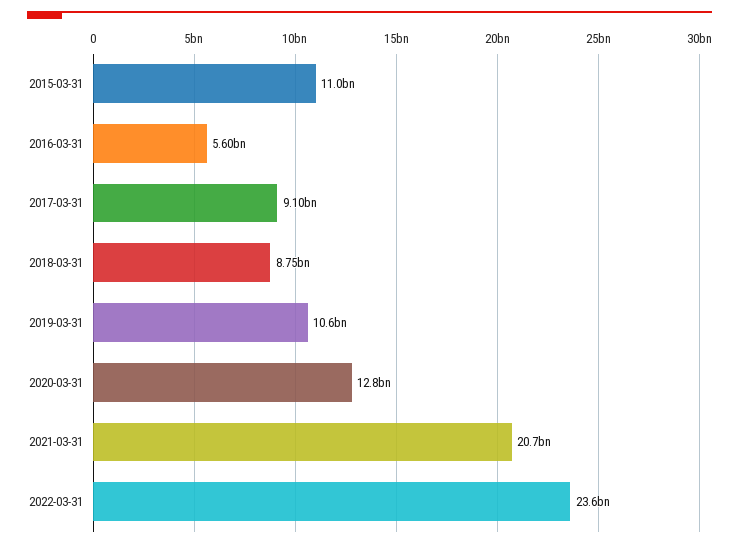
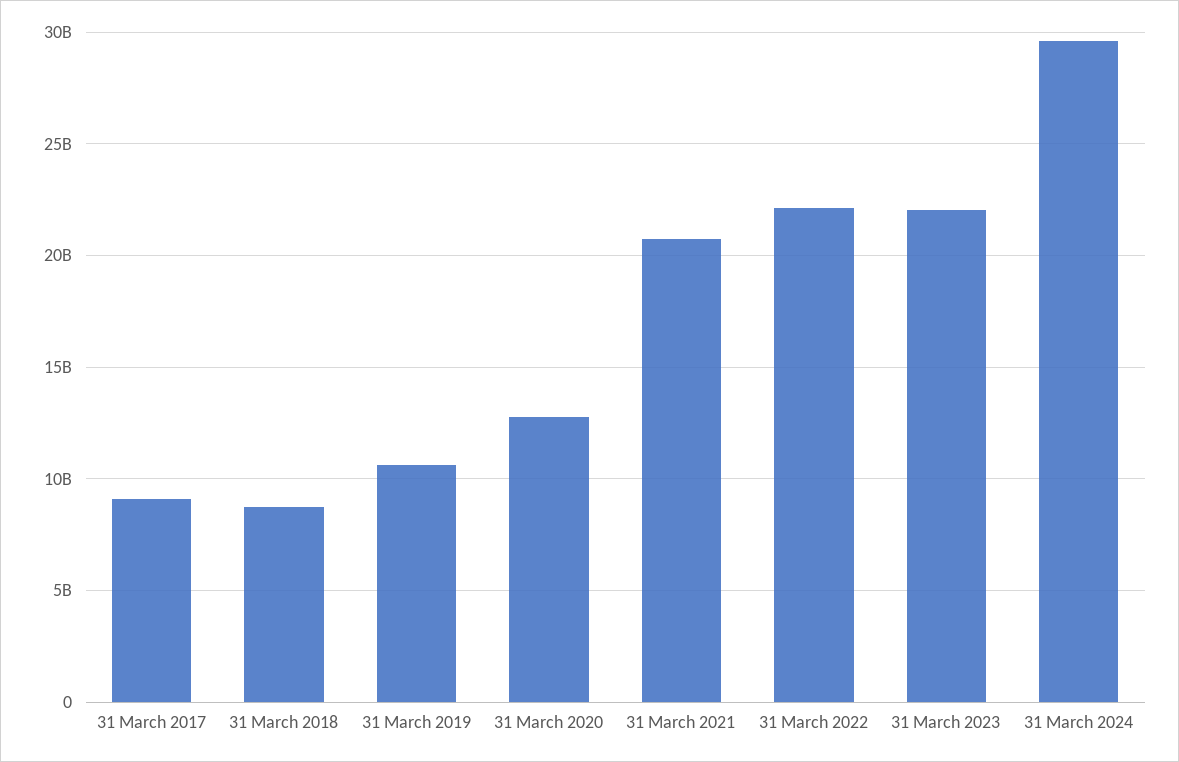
2015-03-31: 11000000000 -> none
2016-03-31: 5600000000 -> none
2022-03-31: 23600000000 -> 22000000000
31 March 2023: none -> 22000000000
31 March 2024: none -> 29500000000

